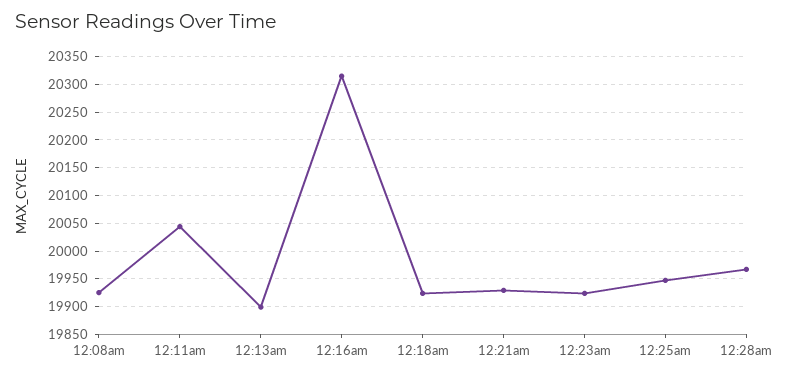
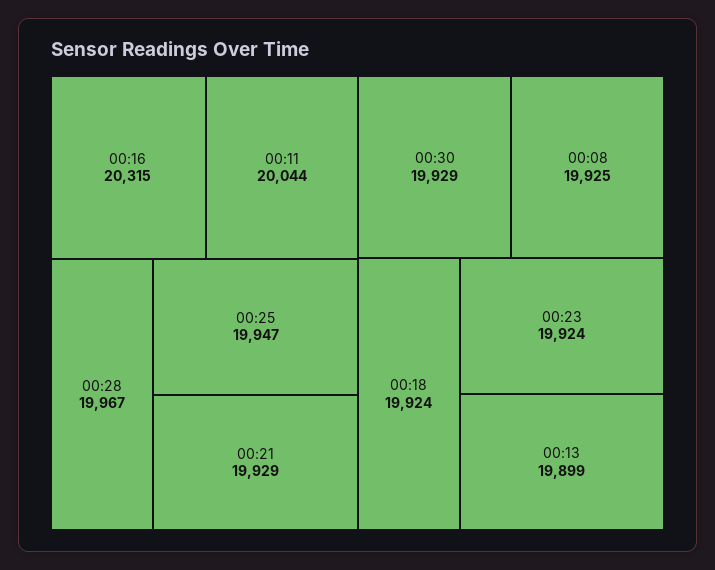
00:30: none -> 19929

